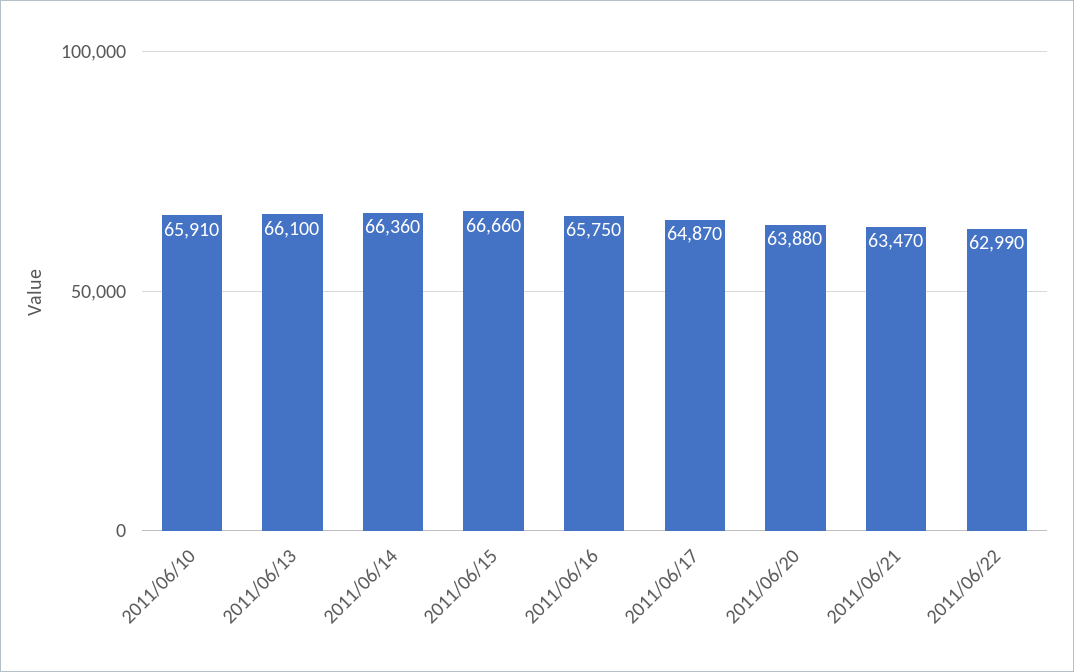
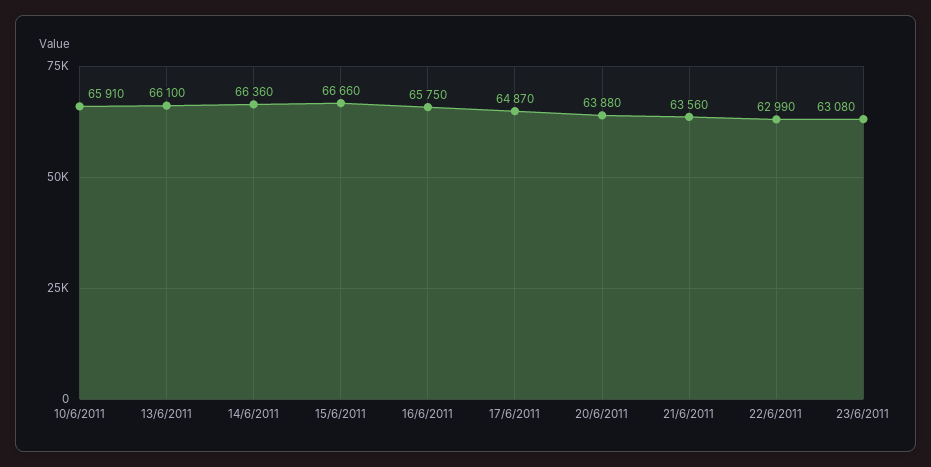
2011/06/21: 63470 -> 63560
23/6/2011: none -> 63080

